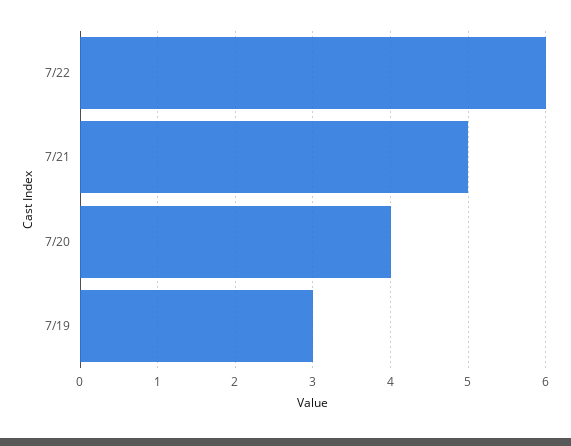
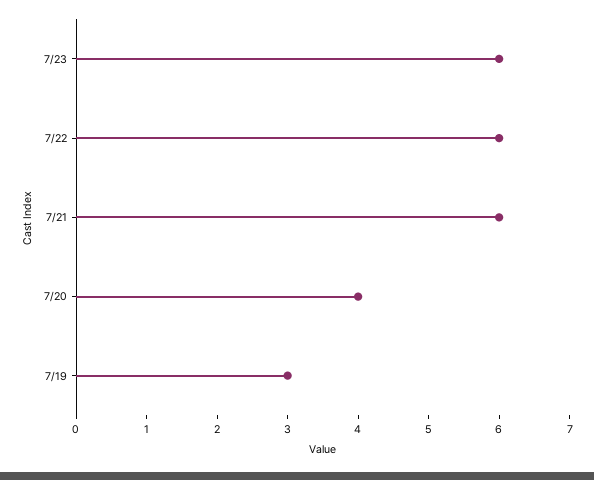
7/21: 5 -> 6
7/23: none -> 6

